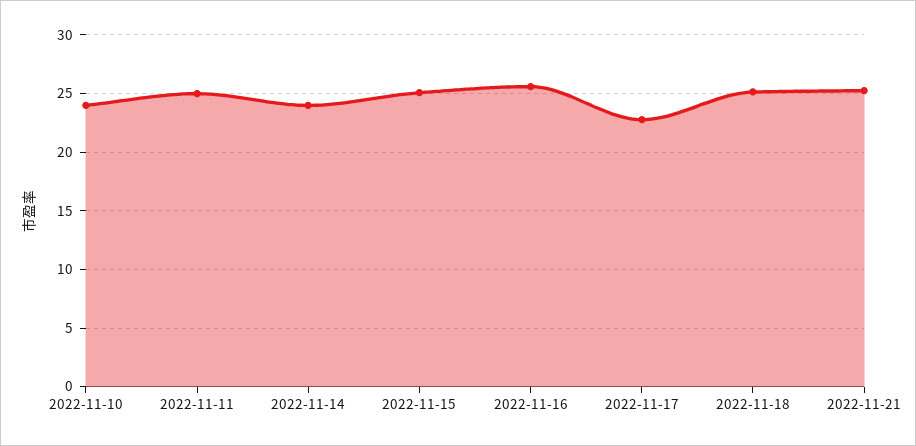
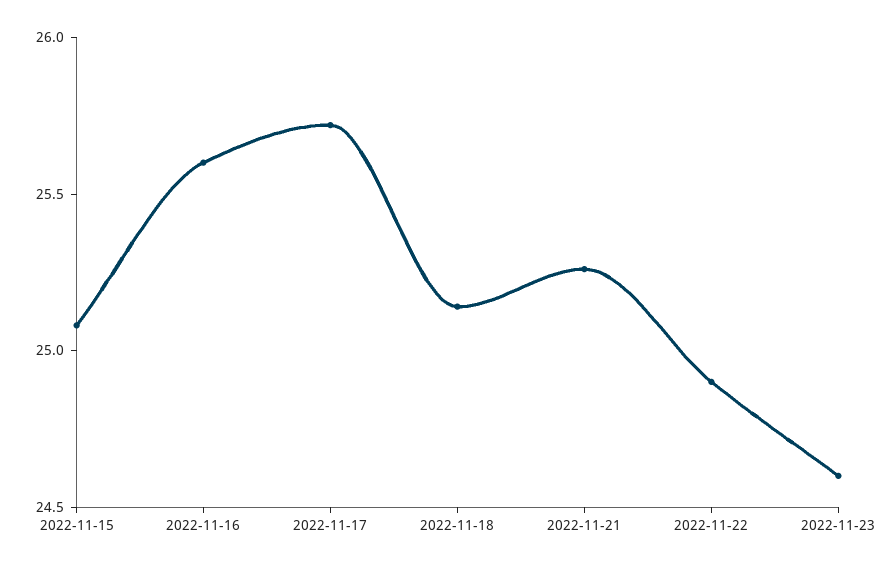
2022-11-10: 24 -> none
2022-11-11: 25 -> none
2022-11-14: 24 -> none
2022-11-17: 23 -> 25.7
2022-11-22: none -> 24.9
2022-11-23: none -> 24.6

